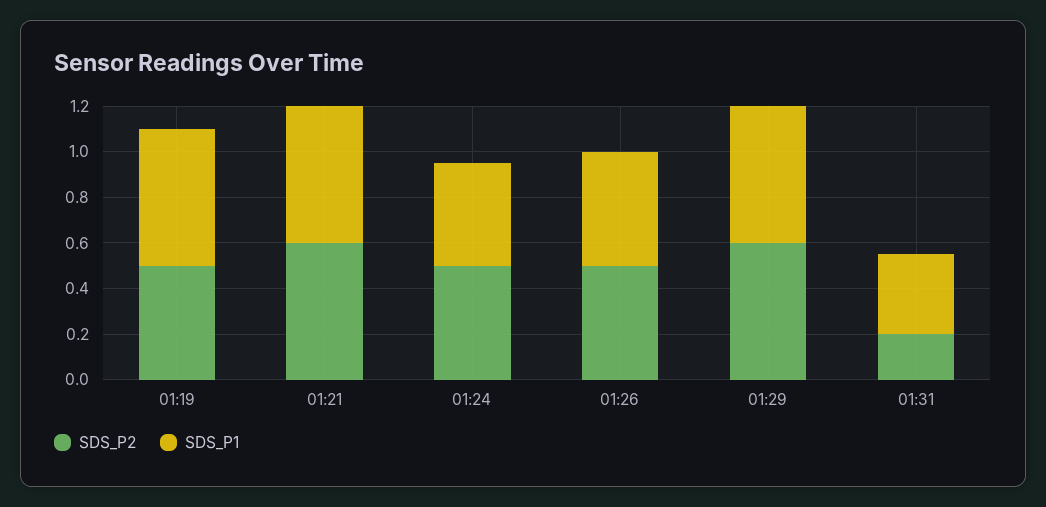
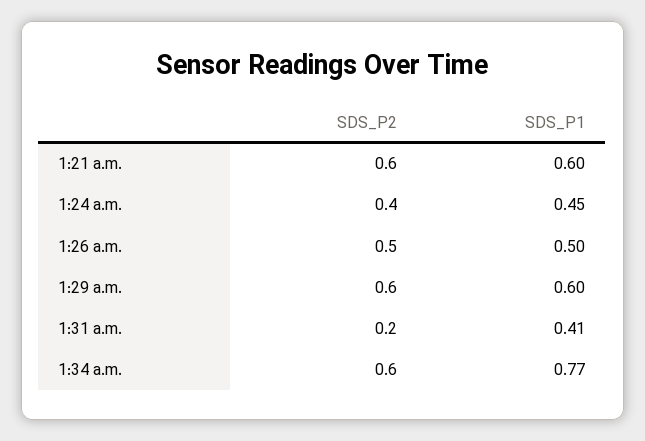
SDS_P2, 01:19: 0.5 -> none
SDS_P1, 01:19: 0.6 -> none
SDS_P2, 01:24: 0.5 -> 0.4
SDS_P1, 01:31: 0.35 -> 0.41
SDS_P2, 1:34 a.m.: none -> 0.6
SDS_P1, 1:34 a.m.: none -> 0.77

